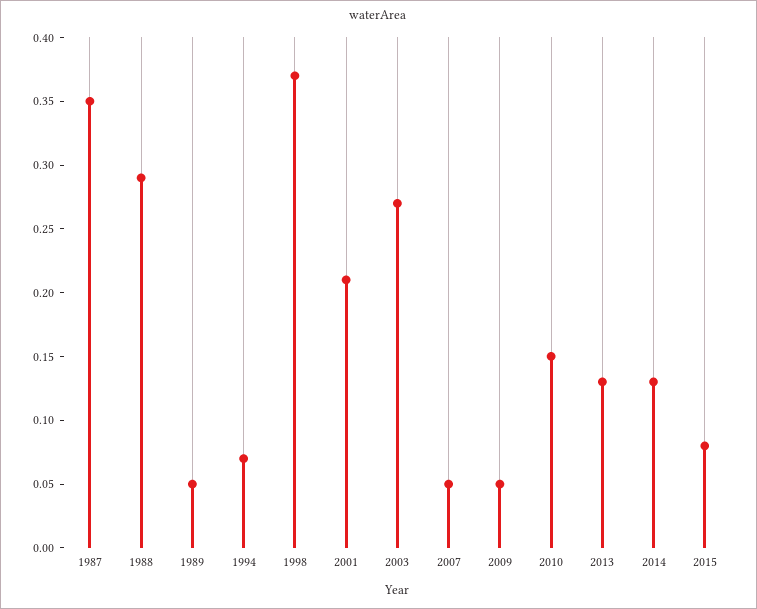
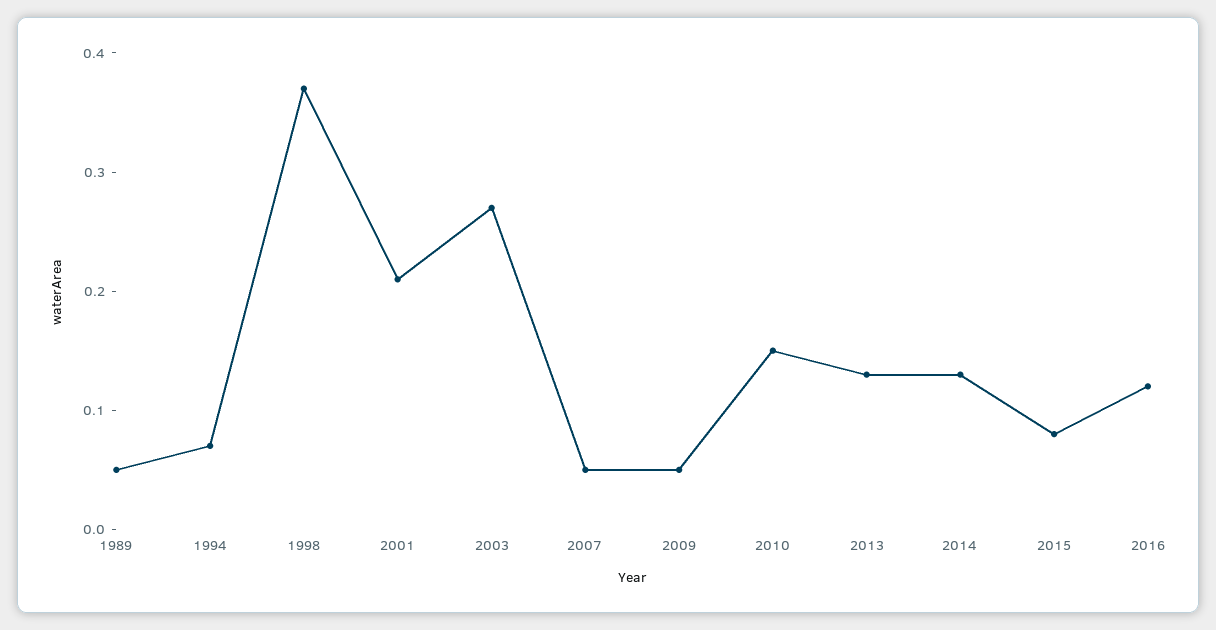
1987: 0.35 -> none
1988: 0.29 -> none
2016: none -> 0.12

